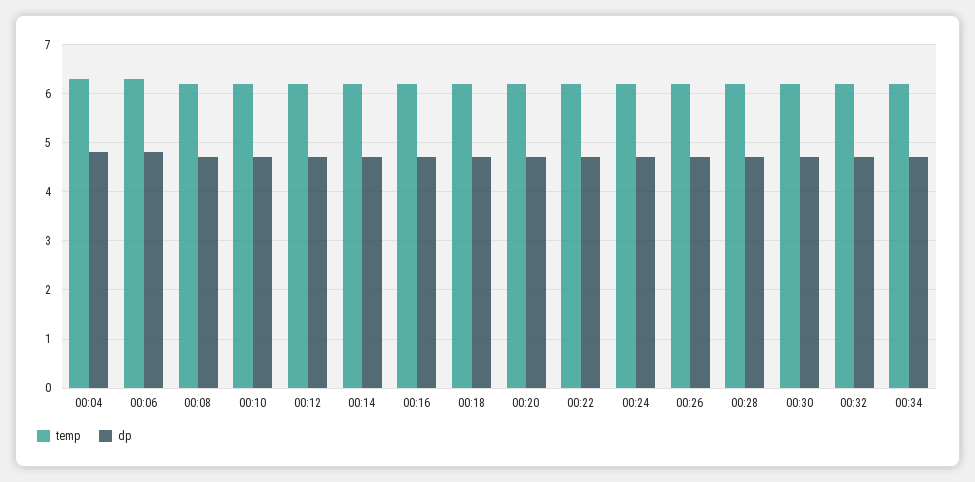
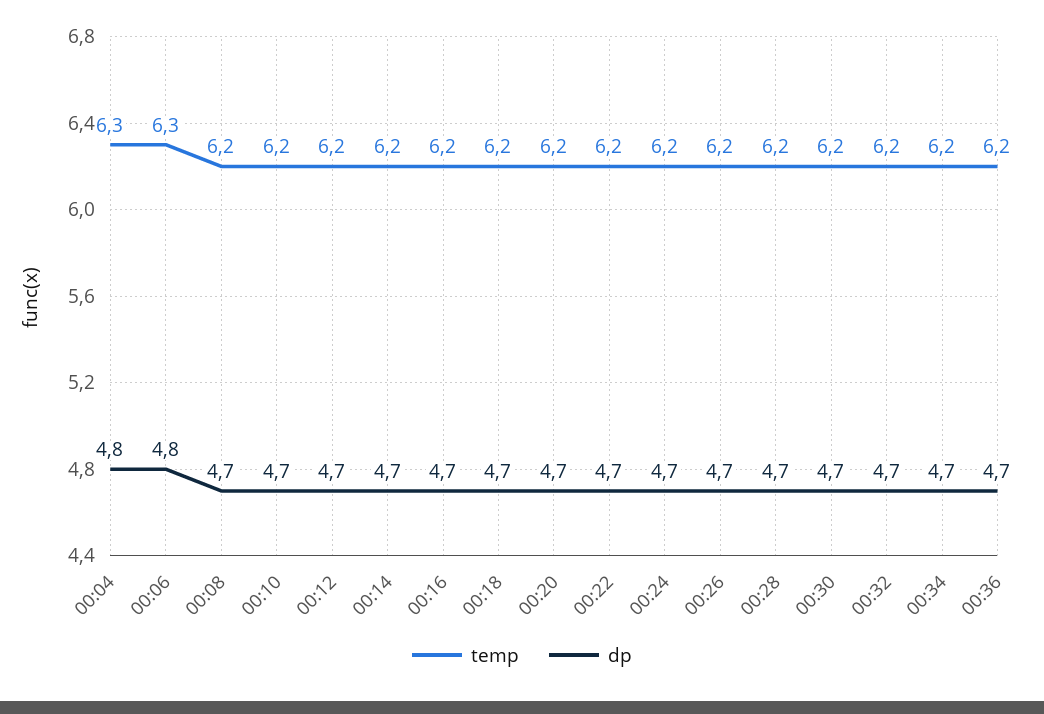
temp, 00:36: none -> 6.2
dp, 00:36: none -> 4.7

